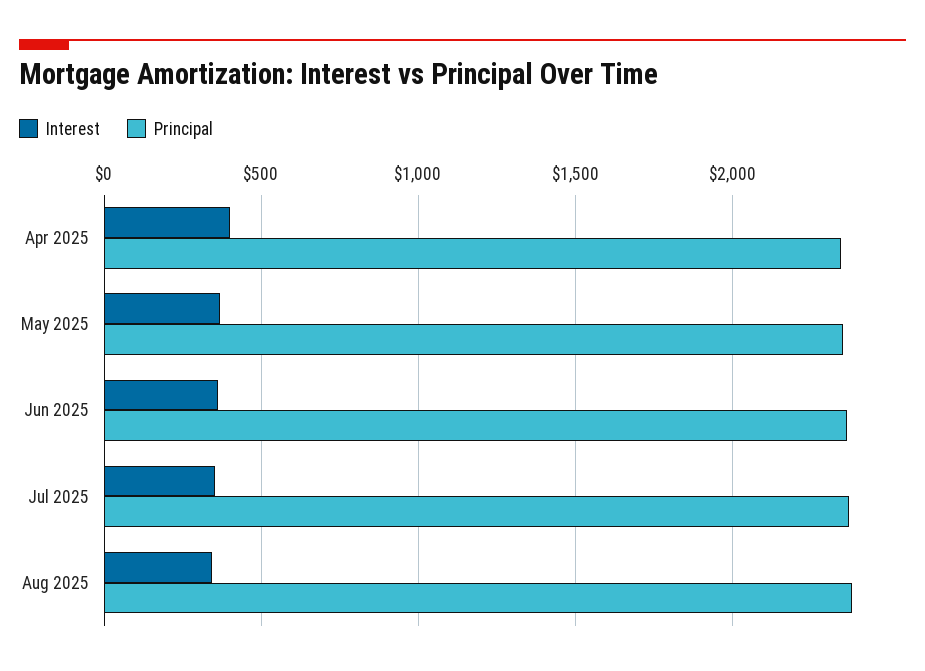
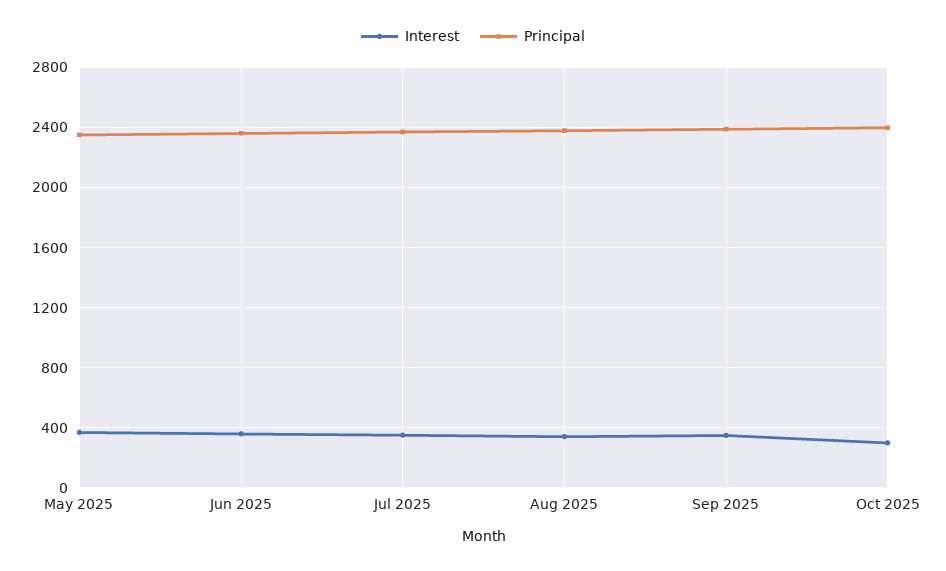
Interest, Apr 2025: 400 -> none
Principal, Apr 2025: 2350 -> none
Interest, Sep 2025: none -> 350
Principal, Sep 2025: none -> 2400
Interest, Oct 2025: none -> 300
Principal, Oct 2025: none -> 2400

